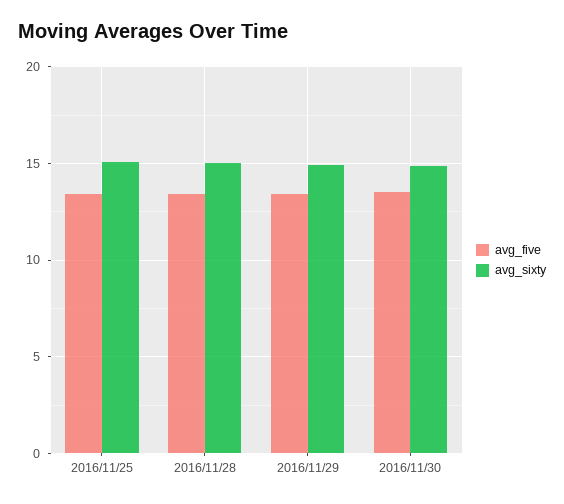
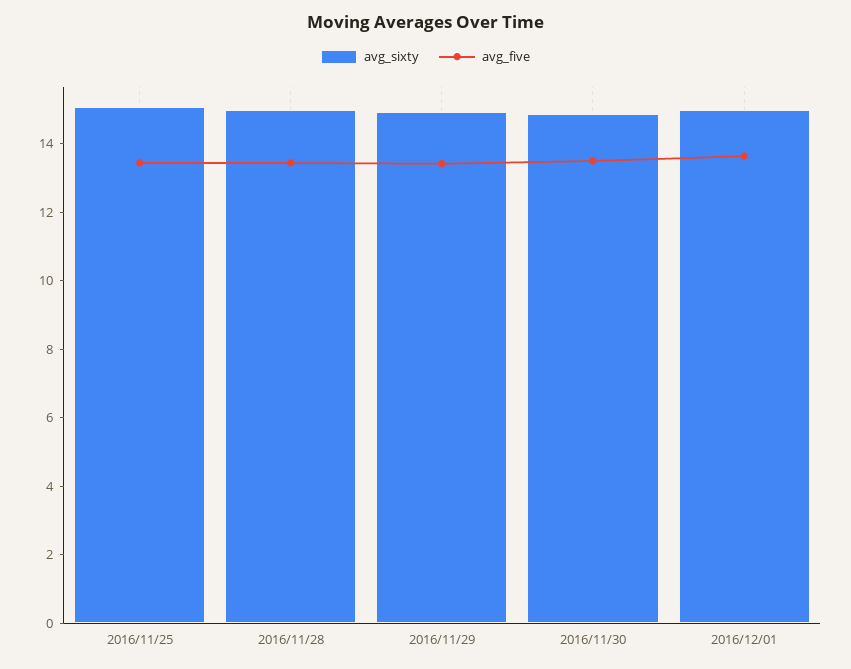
avg_sixty, 2016/12/01: none -> 15
avg_five, 2016/12/01: none -> 13.5

